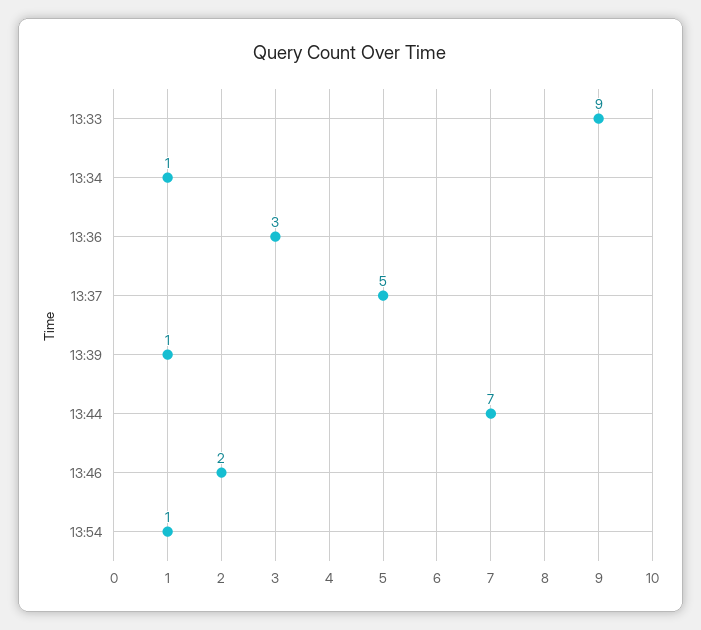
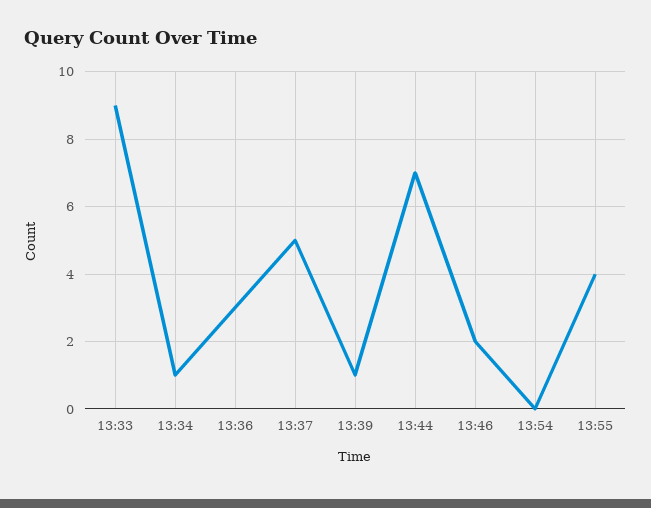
13:54: 1 -> 0
13:55: none -> 4

